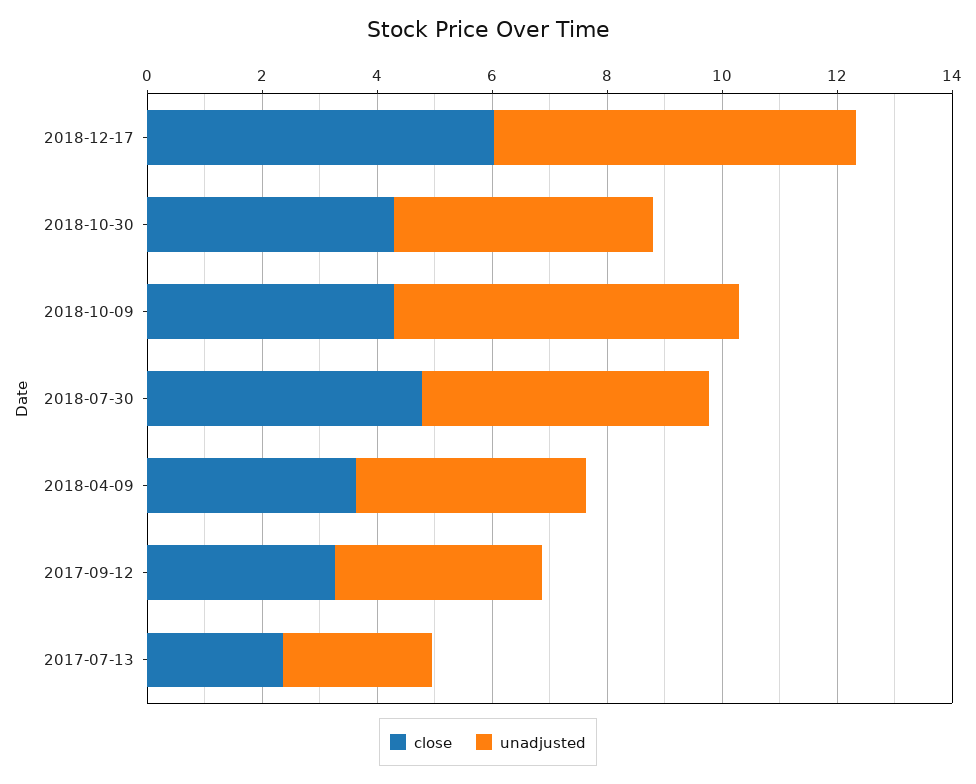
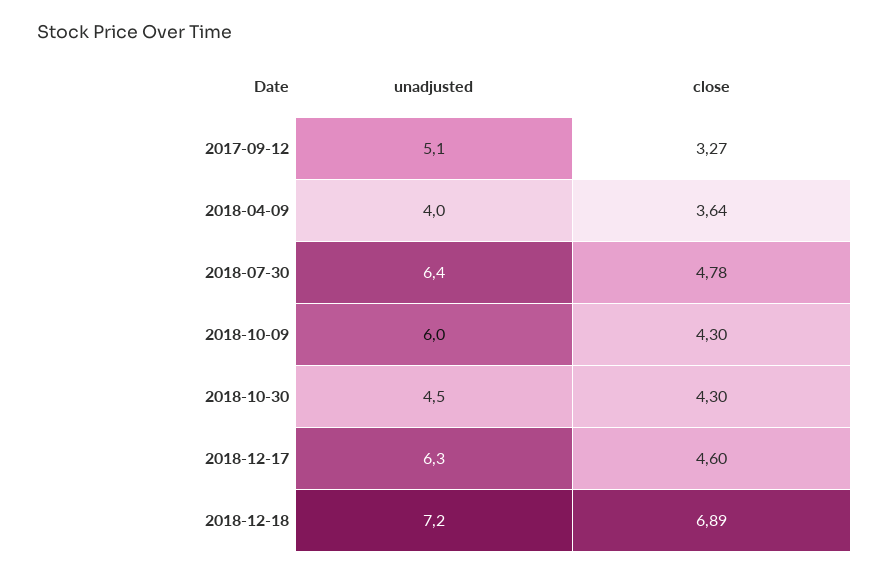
close, 2018-12-17: 6 -> 4.6
unadjusted, 2018-07-30: 5 -> 6.4
unadjusted, 2017-09-12: 3.5 -> 5.1
close, 2017-07-13: 2.5 -> none
unadjusted, 2017-07-13: 2.5 -> none
unadjusted, 2018-12-18: none -> 7.2
close, 2018-12-18: none -> 6.89

